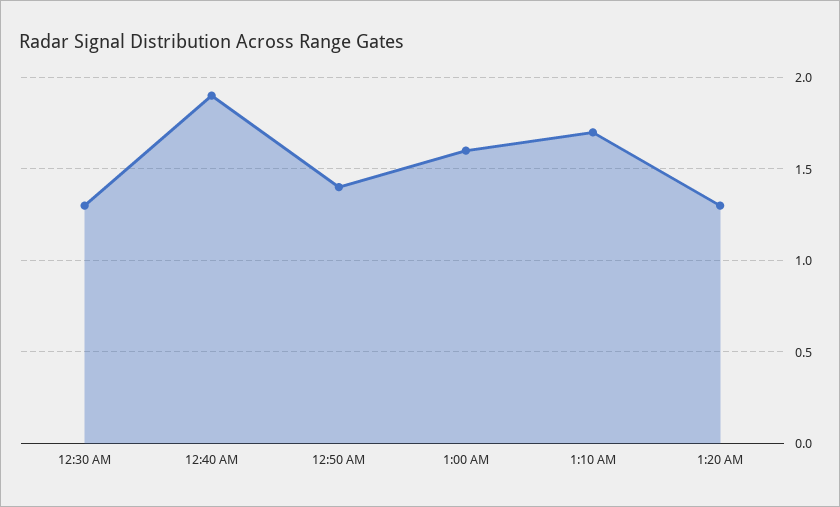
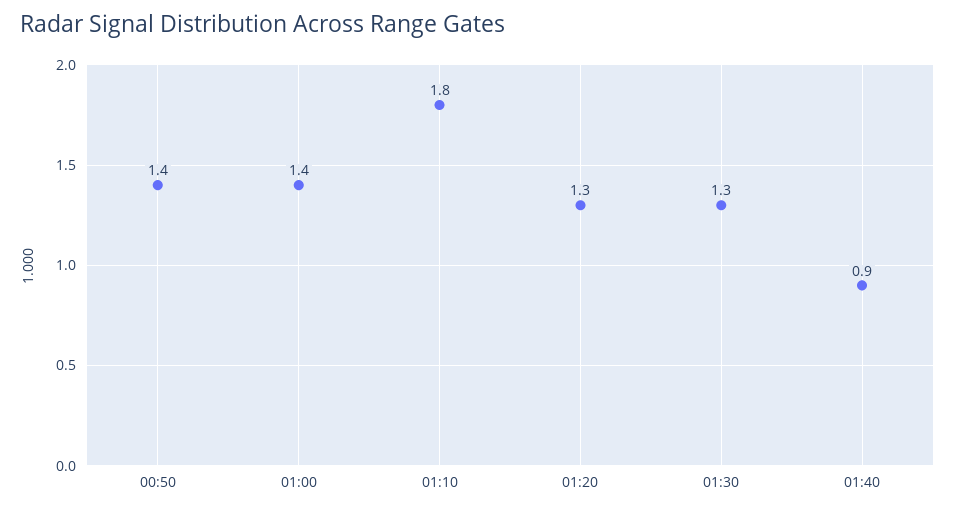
12:30 AM: 1.3 -> none
12:40 AM: 1.9 -> none
1:00 AM: 1.6 -> 1.4
1:10 AM: 1.7 -> 1.8
01:30: none -> 1.3
01:40: none -> 0.9

